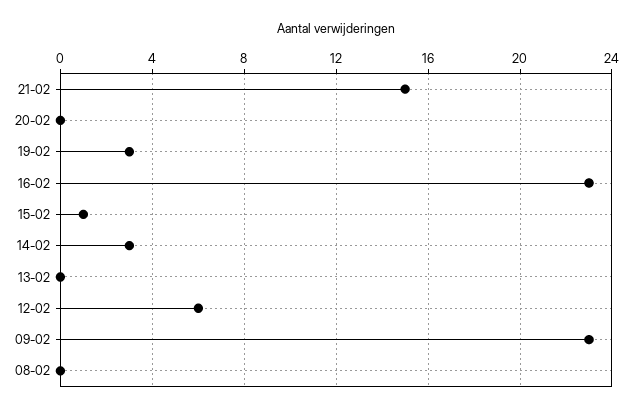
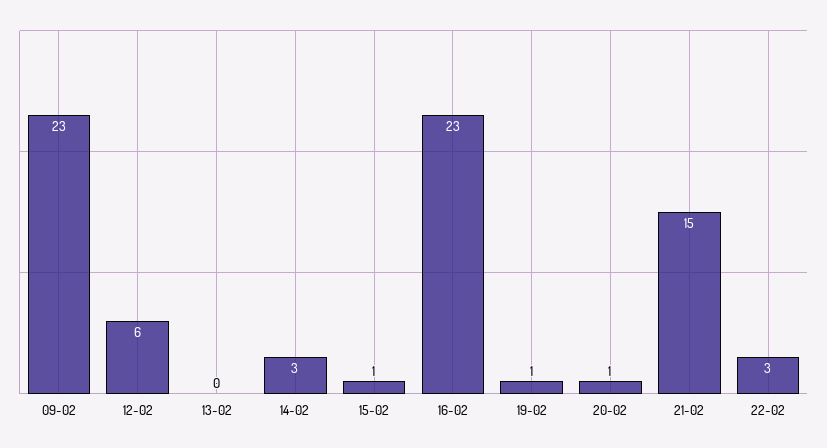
20-02: 0 -> 1
19-02: 3 -> 1
08-02: 0 -> none
22-02: none -> 3

